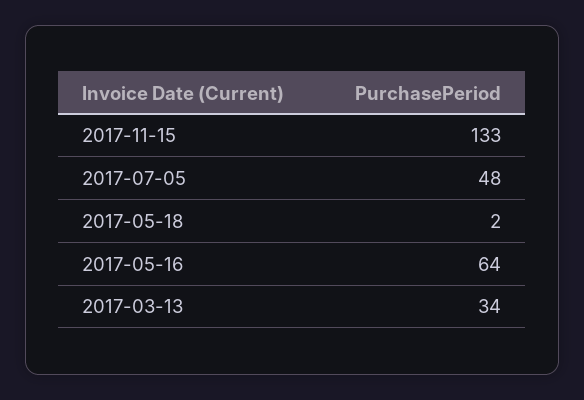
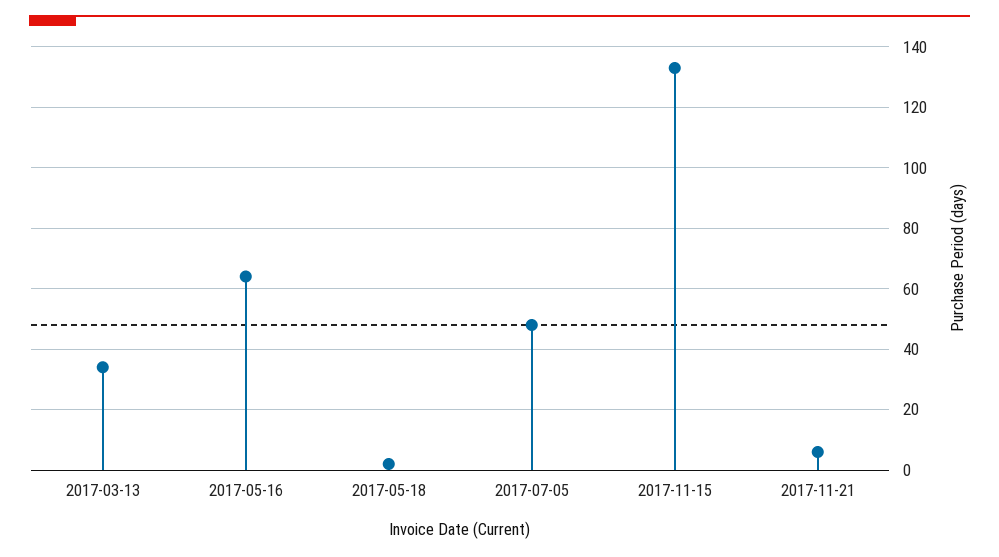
2017-11-21: none -> 5

